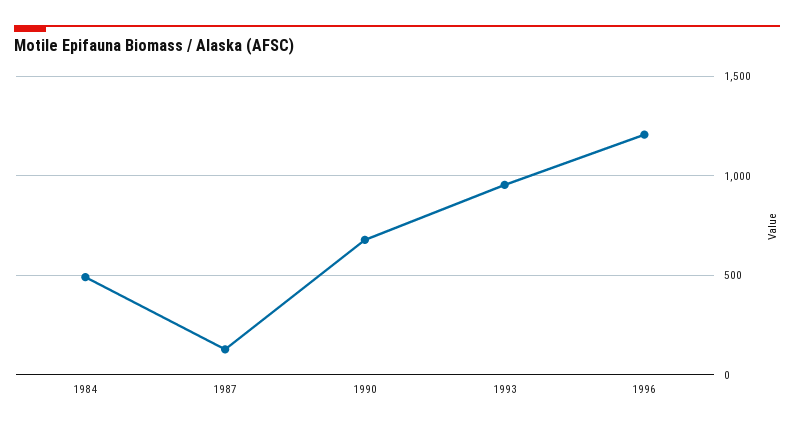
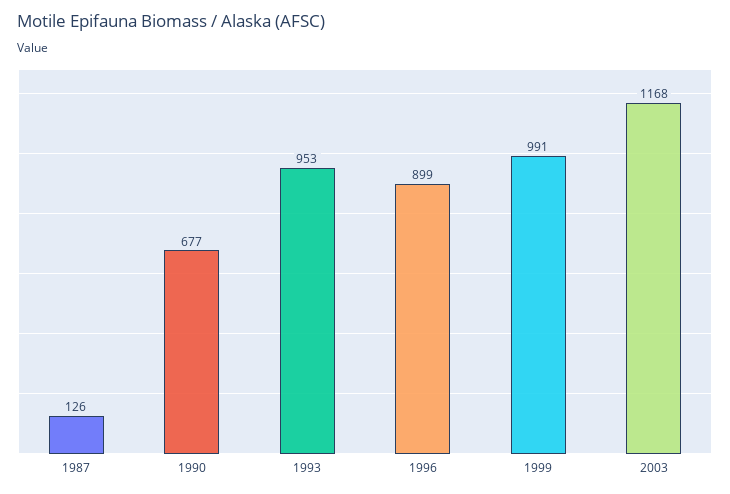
1984: 500 -> none
1996: 1200 -> 899
1999: none -> 991
2003: none -> 1168

